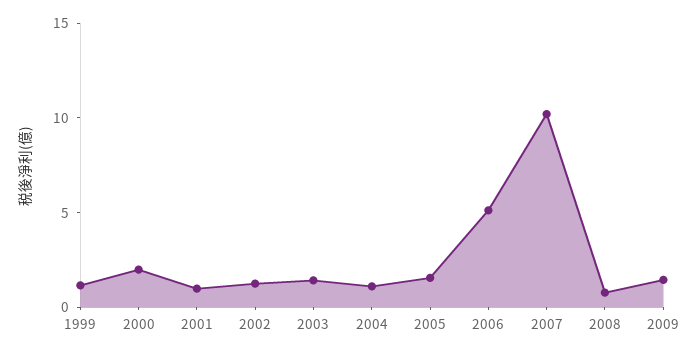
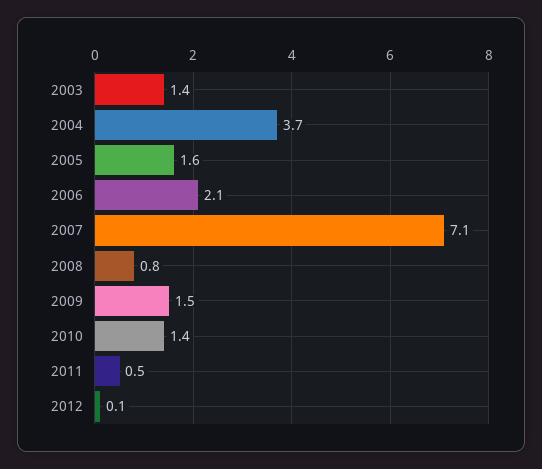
1999: 1 -> none
2000: 2 -> none
2001: 1 -> none
2002: 1 -> none
2004: 1 -> 3.7
2006: 5 -> 2.1
2007: 10 -> 7.1
2010: none -> 1.4
2011: none -> 0.5
2012: none -> 0.1

